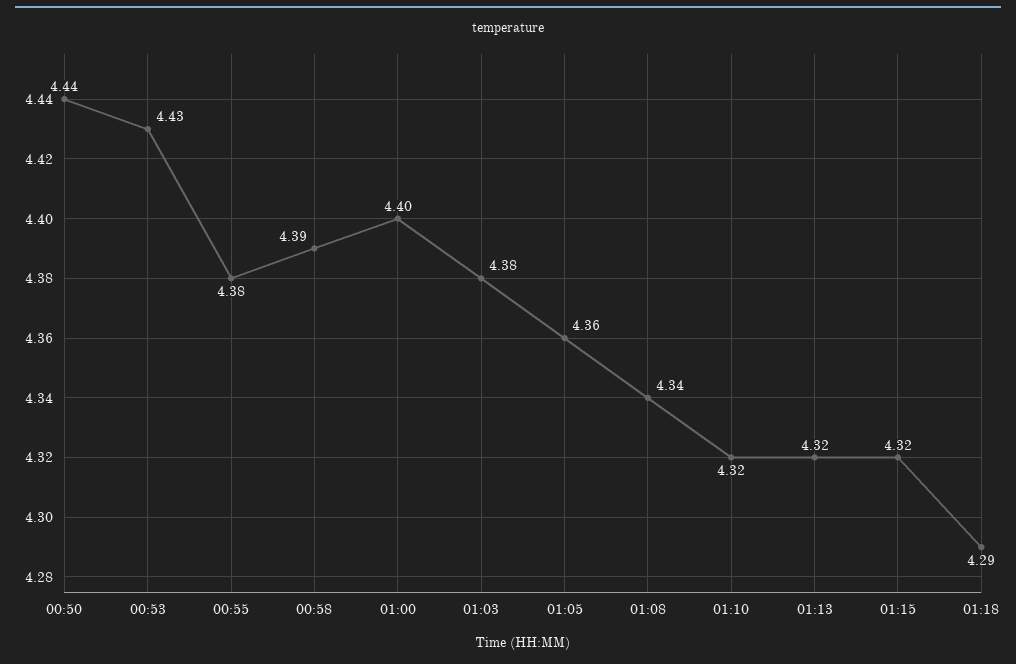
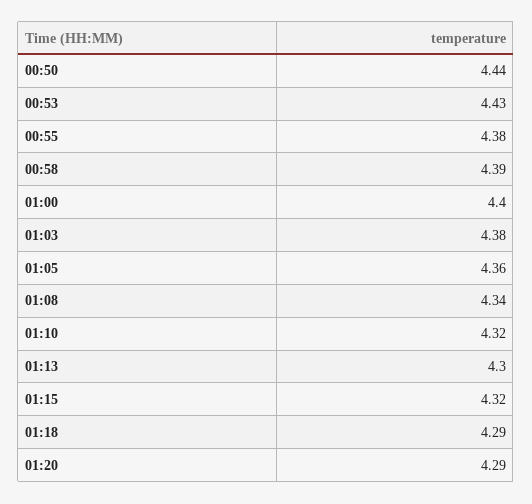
01:13: 4.32 -> 4.3
01:20: none -> 4.29

